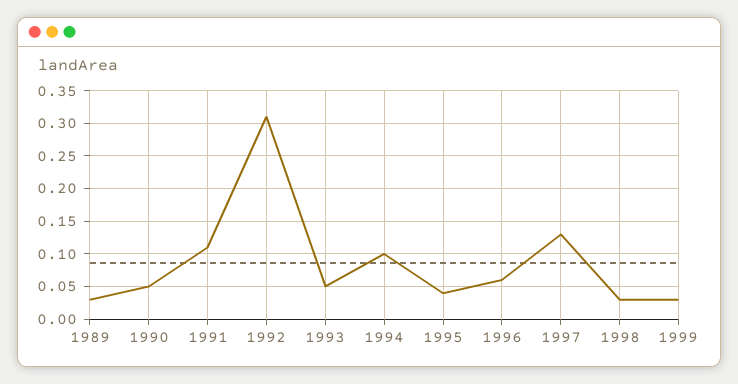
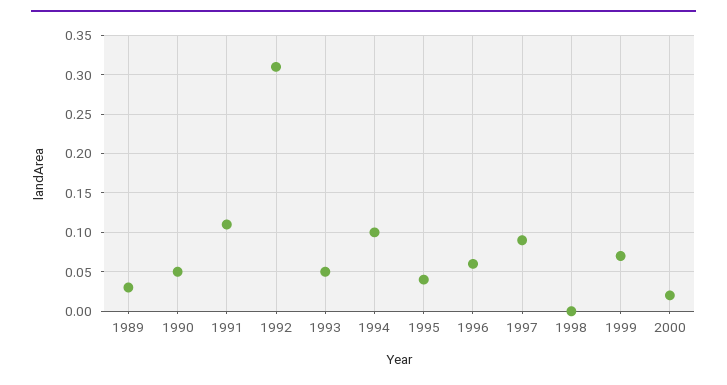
1997: 0.13 -> 0.09
1998: 0.03 -> 0
1999: 0.03 -> 0.07
2000: none -> 0.02

